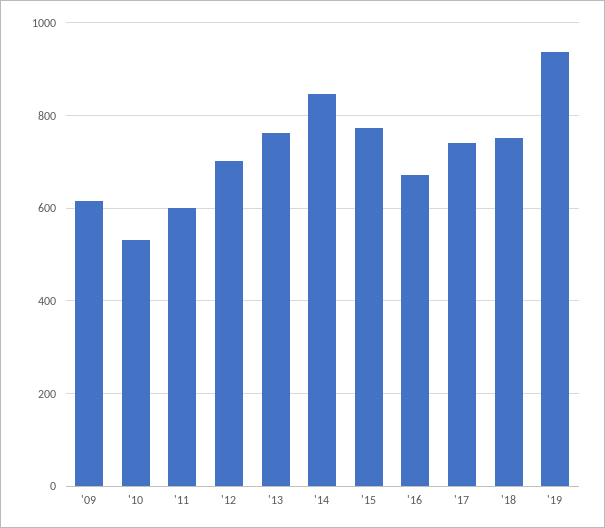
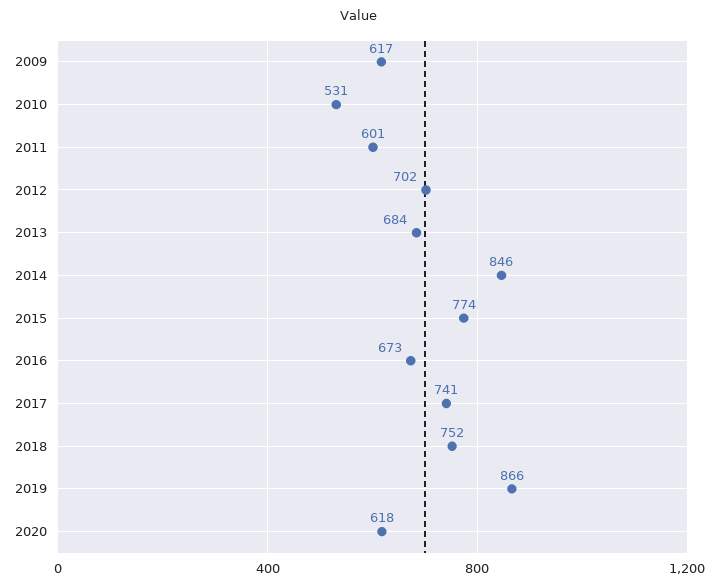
'13: 760 -> 684
'19: 940 -> 866
2020: none -> 618

